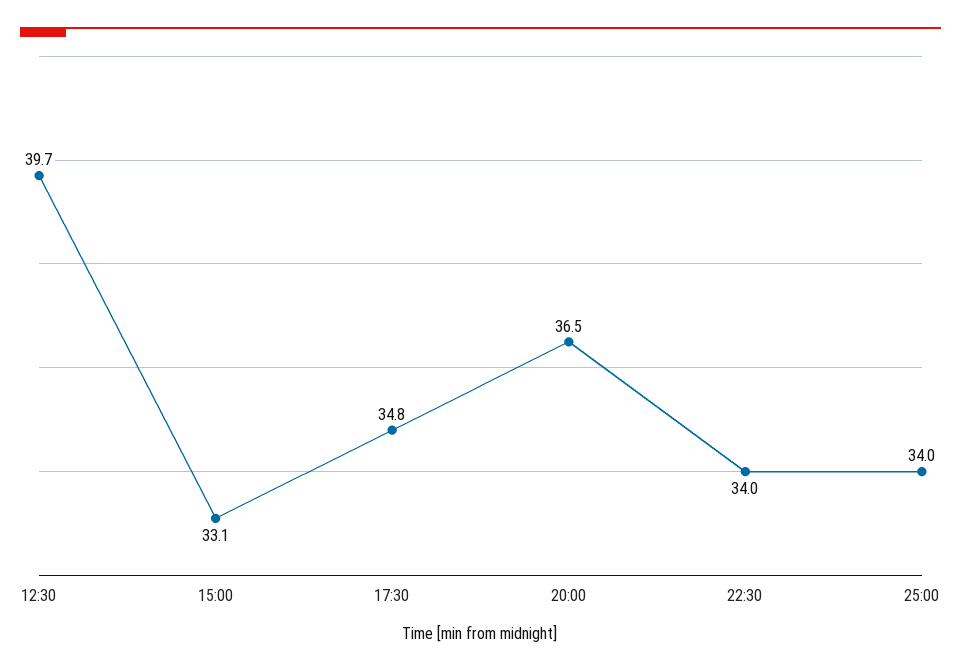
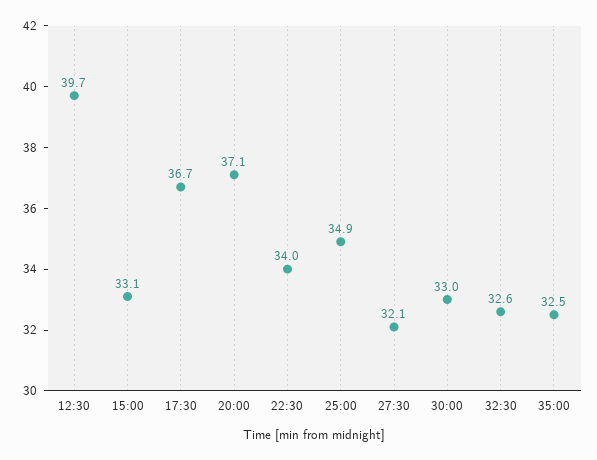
17:30: 34.8 -> 36.7
20:00: 36.5 -> 37.1
25:00: 34 -> 34.9
27:30: none -> 32.1
30:00: none -> 33
32:30: none -> 32.6
35:00: none -> 32.5

